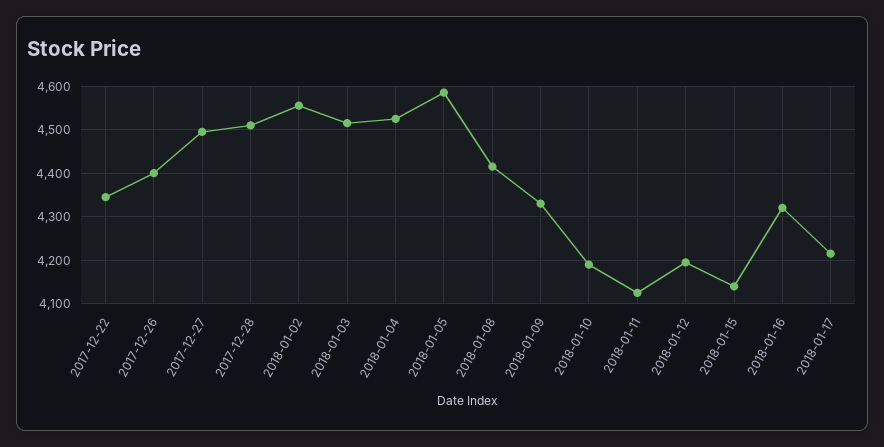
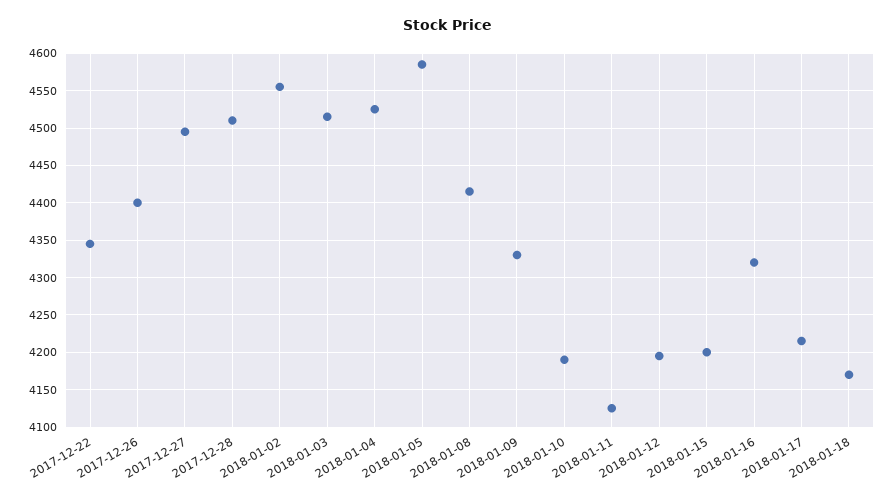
2018-01-15: 4140 -> 4200
2018-01-18: none -> 4170

